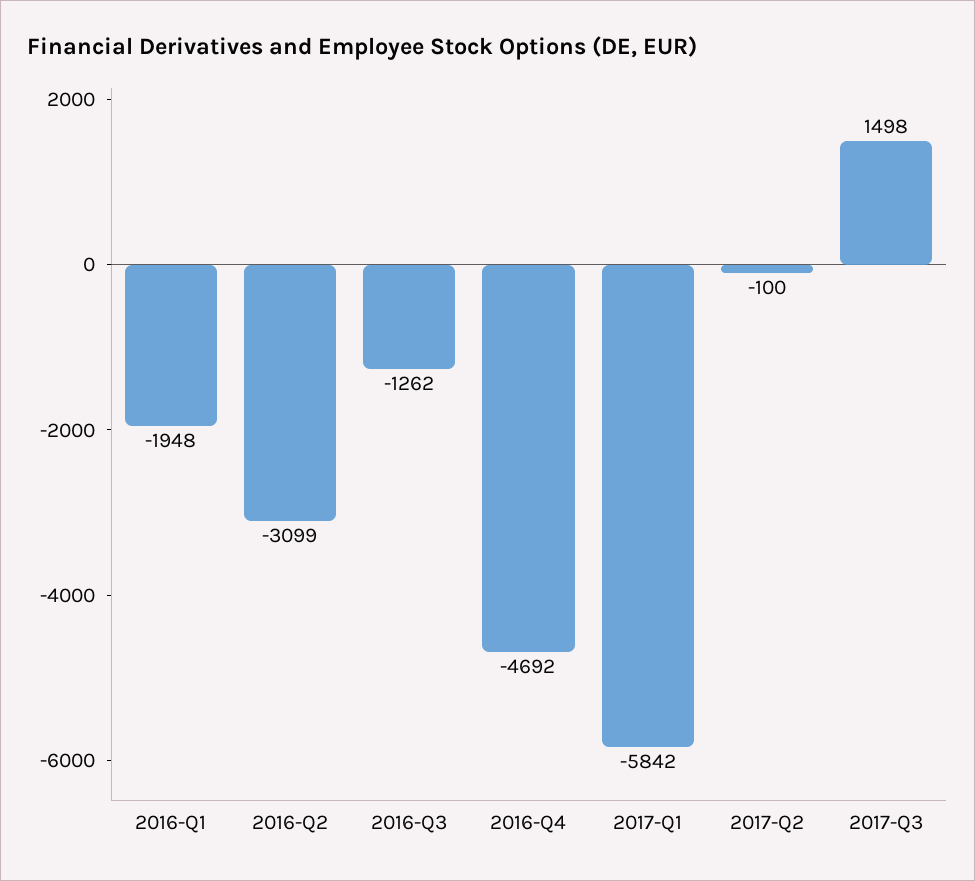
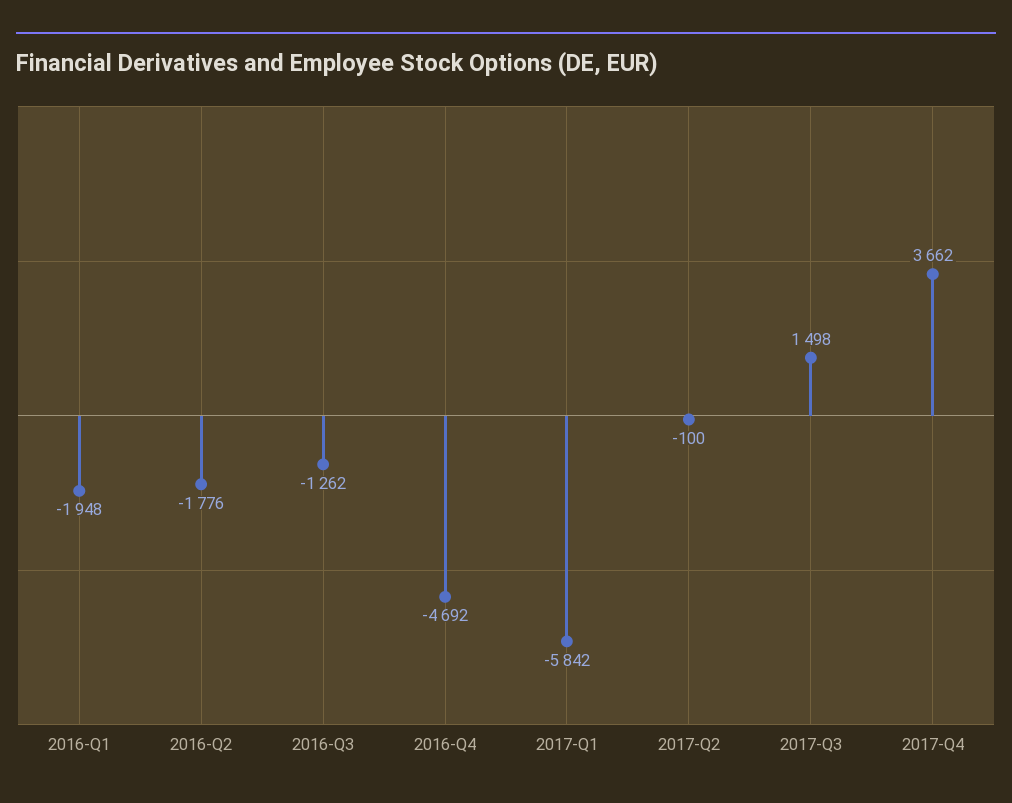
2016-Q2: -3099 -> -1776
2017-Q4: none -> 3662

